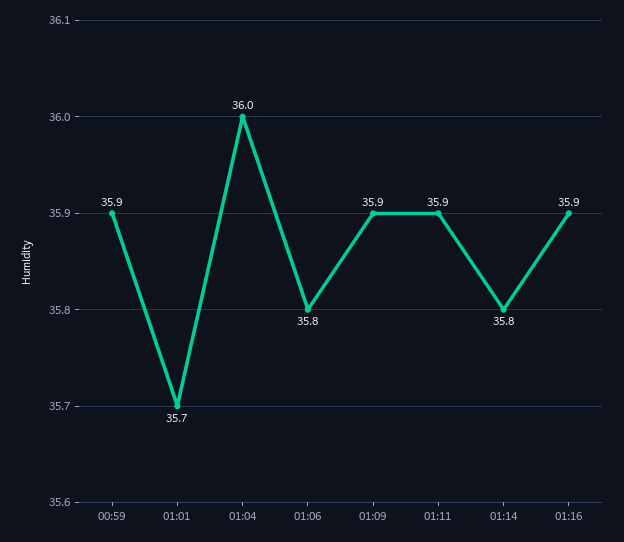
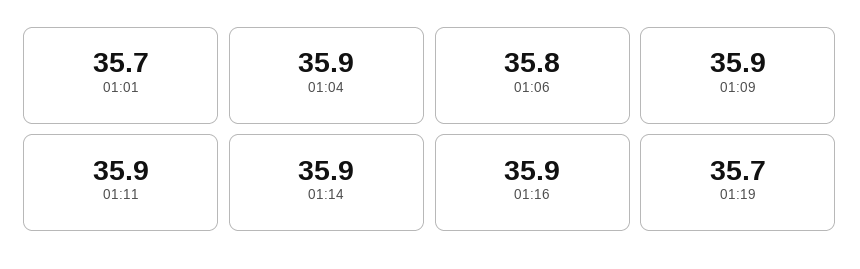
00:59: 35.9 -> none
01:04: 36 -> 35.9
01:14: 35.8 -> 35.9
01:19: none -> 35.7

